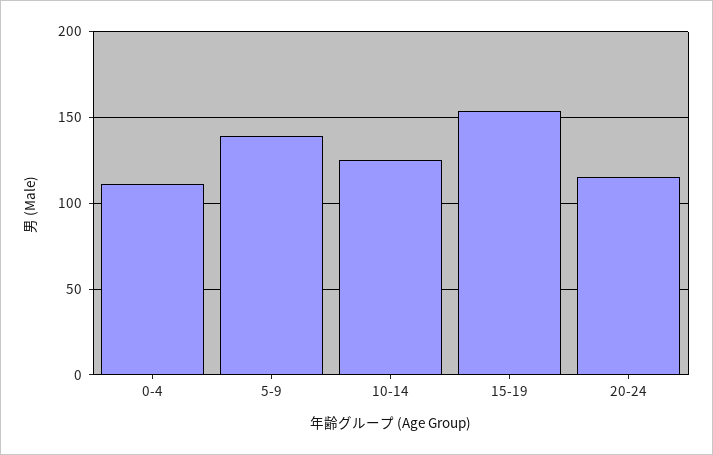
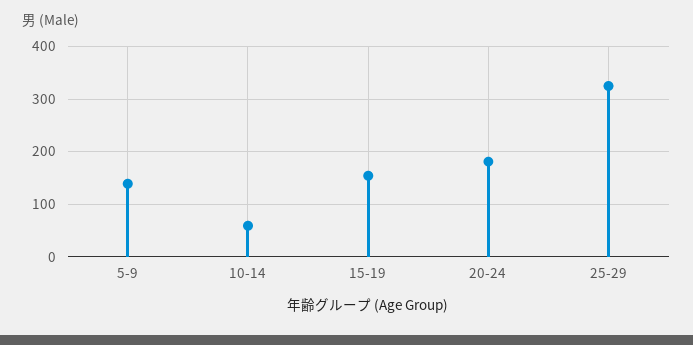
0-4: 110 -> none
10-14: 125 -> 60
20-24: 115 -> 180
25-29: none -> 320

